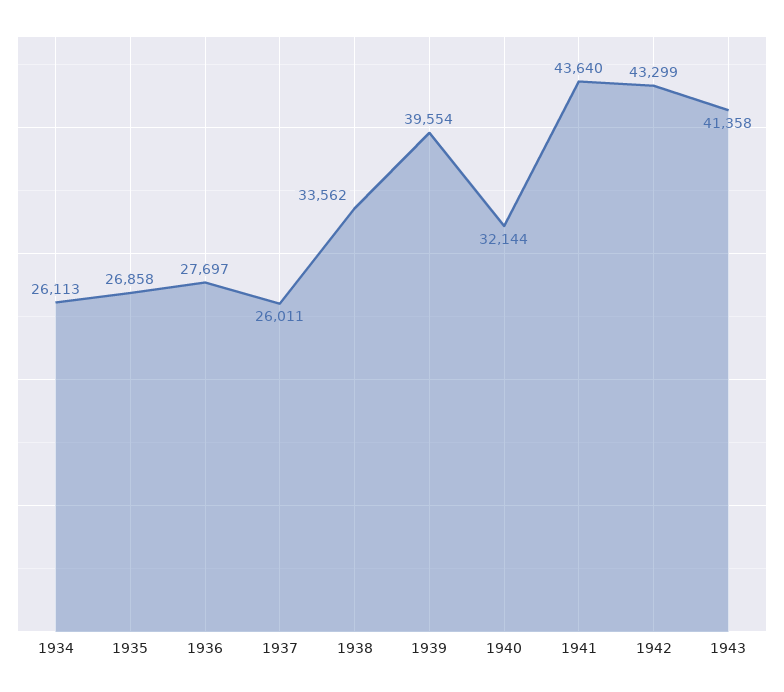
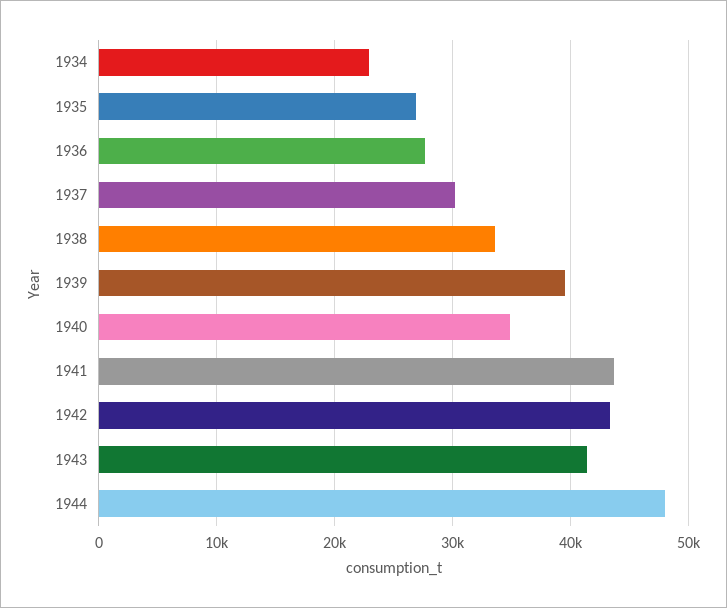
1934: 26113 -> 23000
1937: 26011 -> 30000
1940: 32144 -> 35000
1944: none -> 48000

